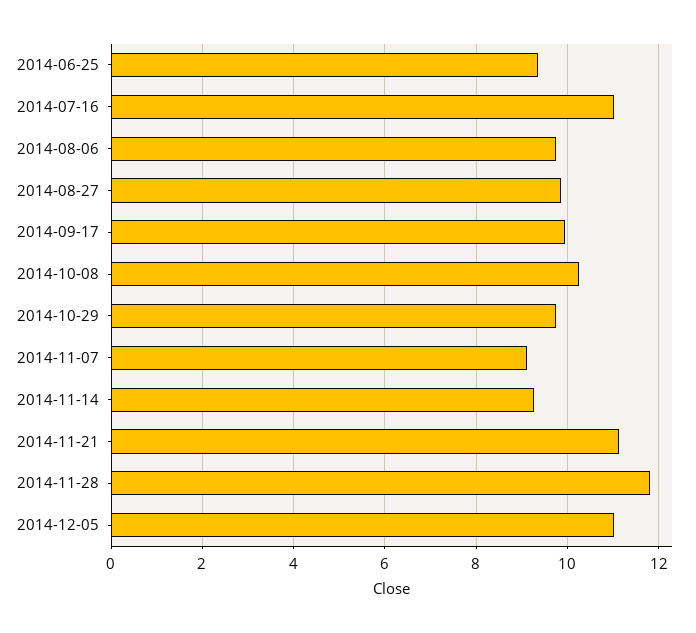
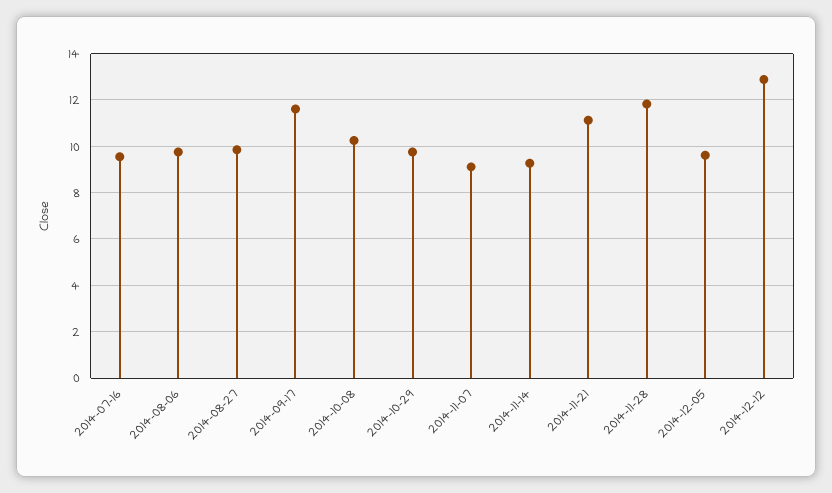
2014-06-25: 9.4 -> none
2014-07-16: 11 -> 9.5
2014-09-17: 10 -> 11.5
2014-12-05: 11 -> 9.5
2014-12-12: none -> 13

